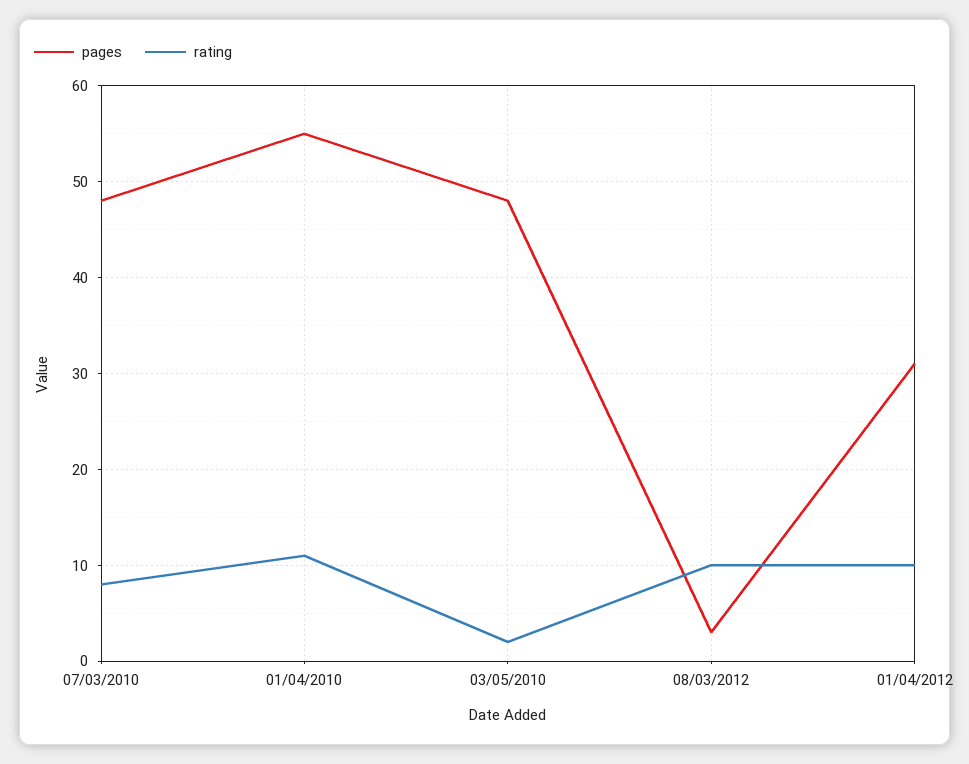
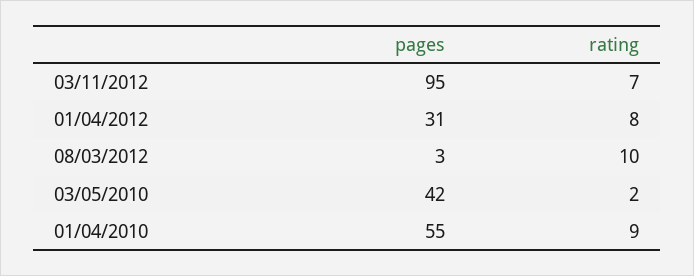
pages, 07/03/2010: 48 -> none
rating, 07/03/2010: 8 -> none
rating, 01/04/2010: 11 -> 9
pages, 03/05/2010: 48 -> 42
rating, 01/04/2012: 10 -> 8
pages, 03/11/2012: none -> 95
rating, 03/11/2012: none -> 7

